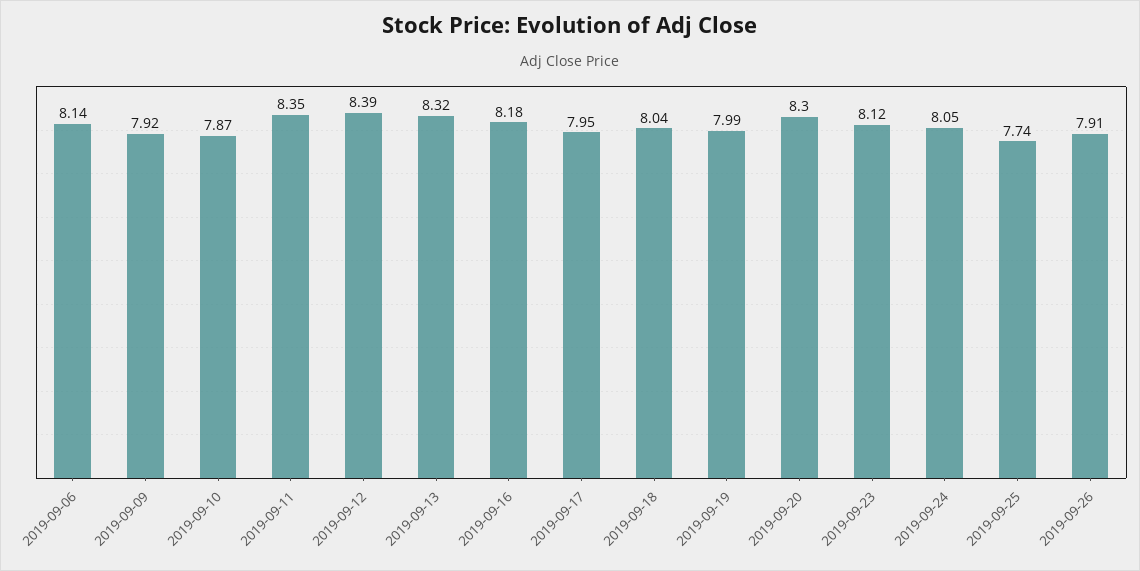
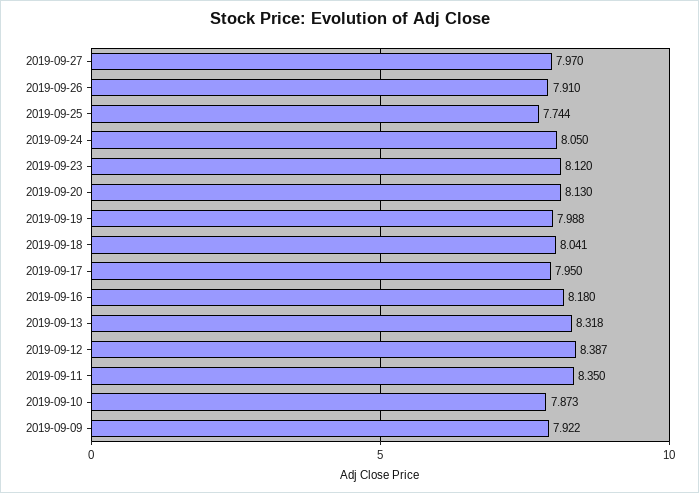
2019-09-06: 8.14 -> none
2019-09-20: 8.3 -> 8.13
2019-09-27: none -> 7.97

